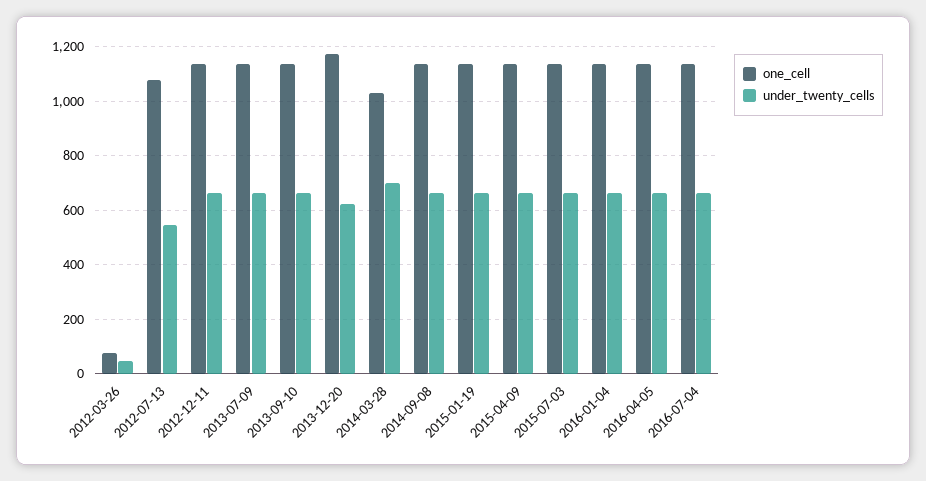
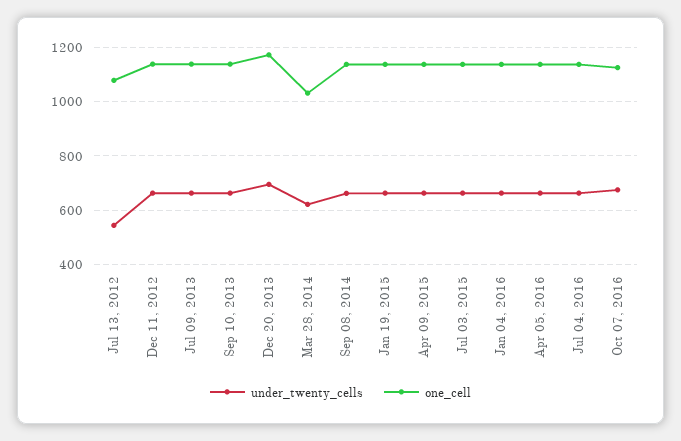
one_cell, 2012-03-26: 75 -> none
under_twenty_cells, 2012-03-26: 50 -> none
under_twenty_cells, 2013-12-20: 625 -> 700
under_twenty_cells, 2014-03-28: 700 -> 625
under_twenty_cells, Oct 07, 2016: none -> 675
one_cell, Oct 07, 2016: none -> 1125

